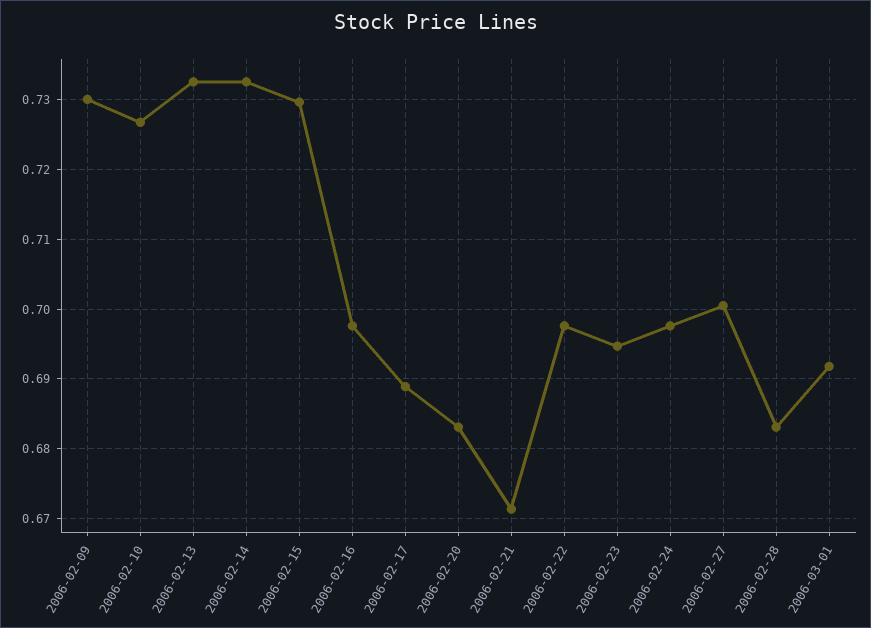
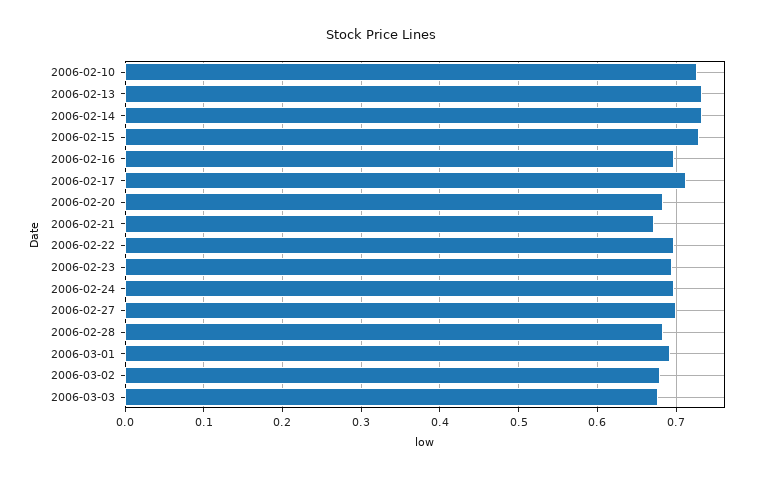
2006-02-09: 0.73 -> none
2006-02-17: 0.689 -> 0.71
2006-03-02: none -> 0.68
2006-03-03: none -> 0.68

